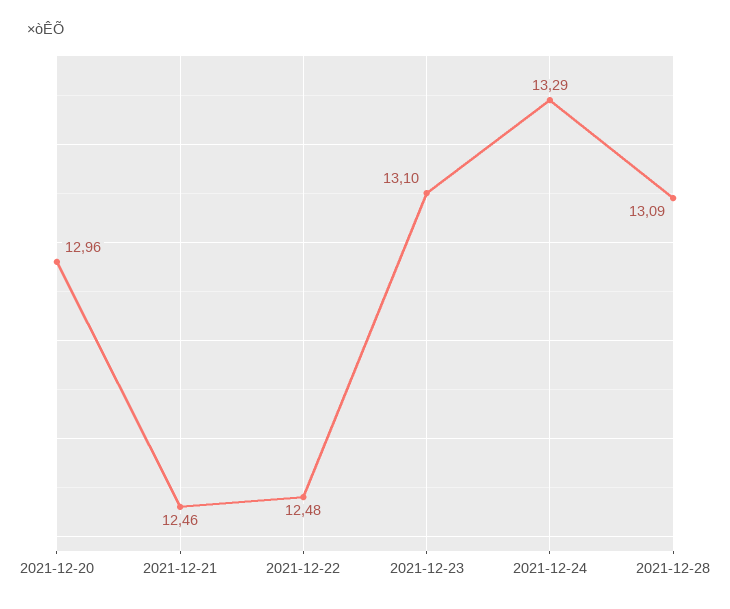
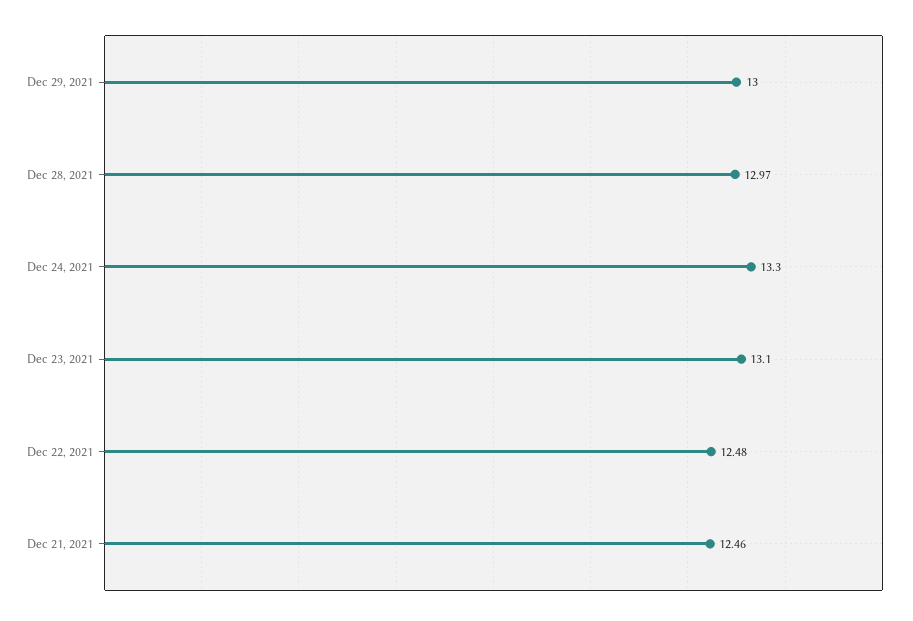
2021-12-20: 12.96 -> none
2021-12-24: 13.29 -> 13.3
2021-12-28: 13.09 -> 12.97
Dec 29, 2021: none -> 13

